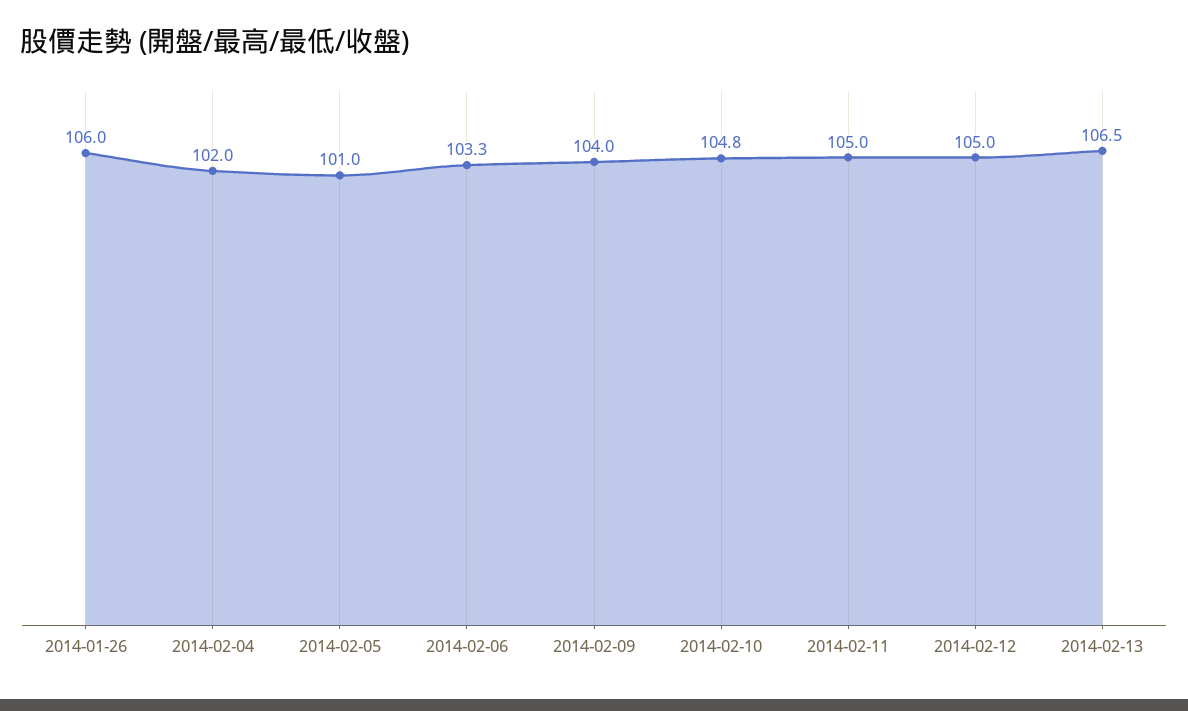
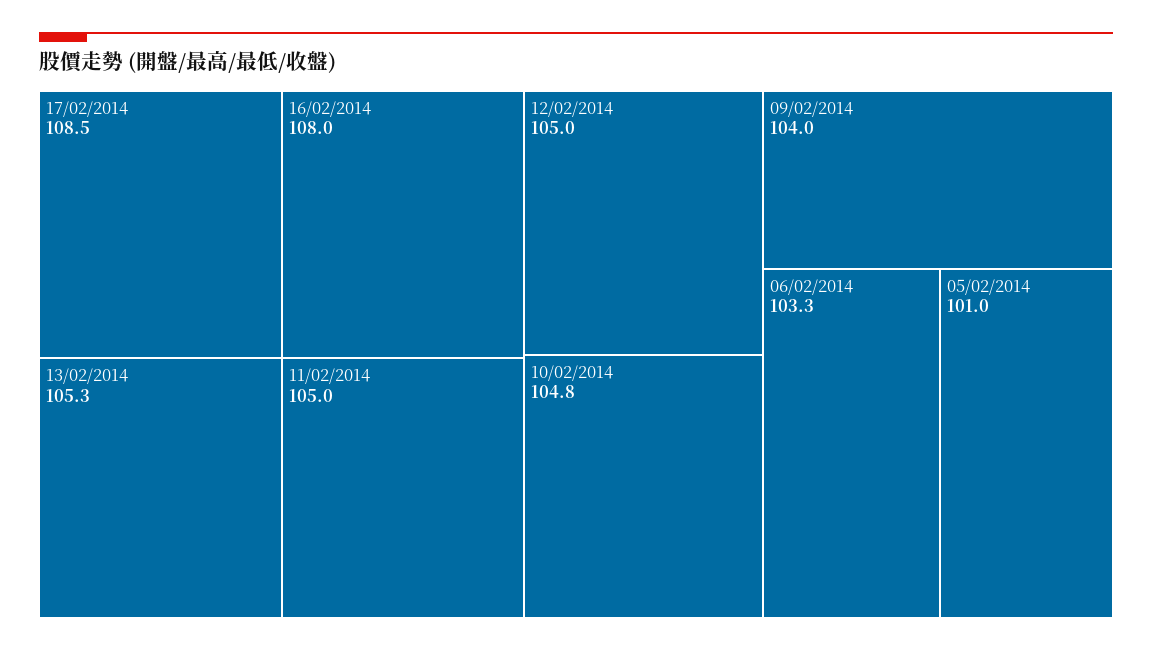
2014-01-26: 106 -> none
2014-02-04: 102 -> none
2014-02-13: 106.5 -> 105.3
17/02/2014: none -> 108.5
16/02/2014: none -> 108

